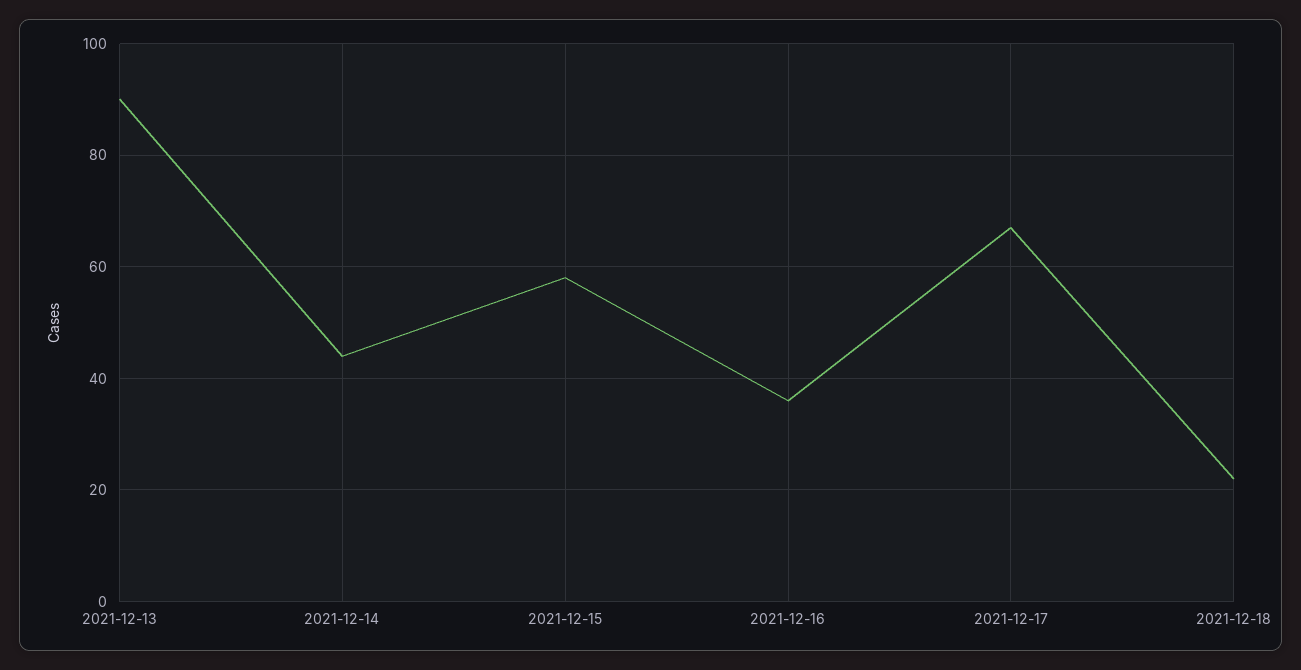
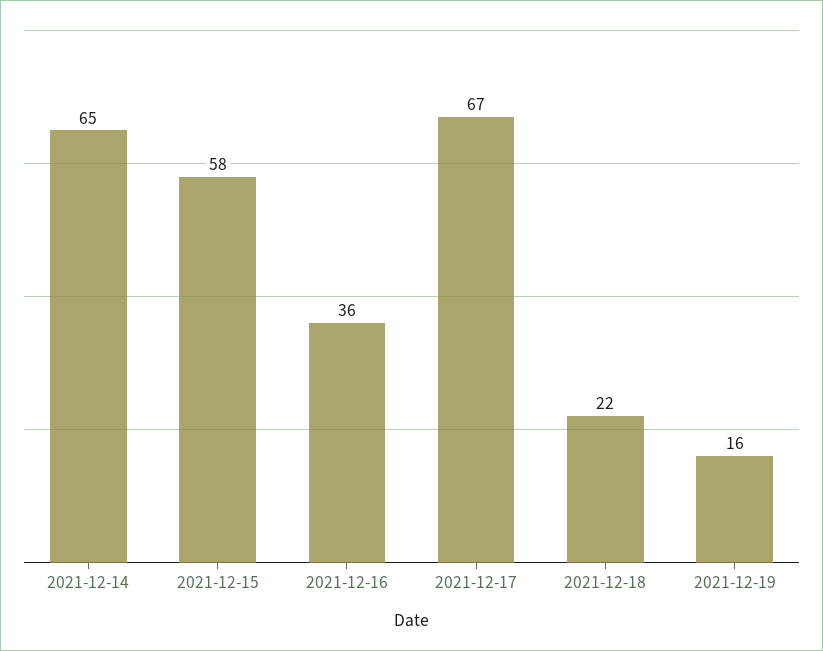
2021-12-13: 90 -> none
2021-12-14: 45 -> 65
2021-12-19: none -> 16

